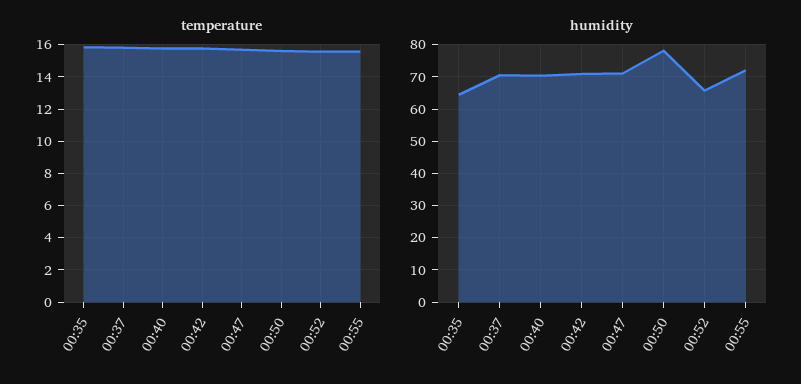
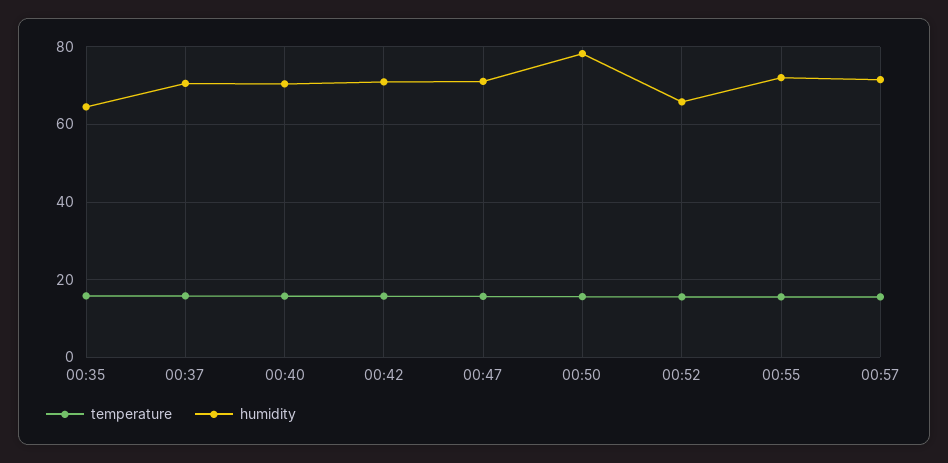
temperature, 00:57: none -> 16
humidity, 00:57: none -> 72

